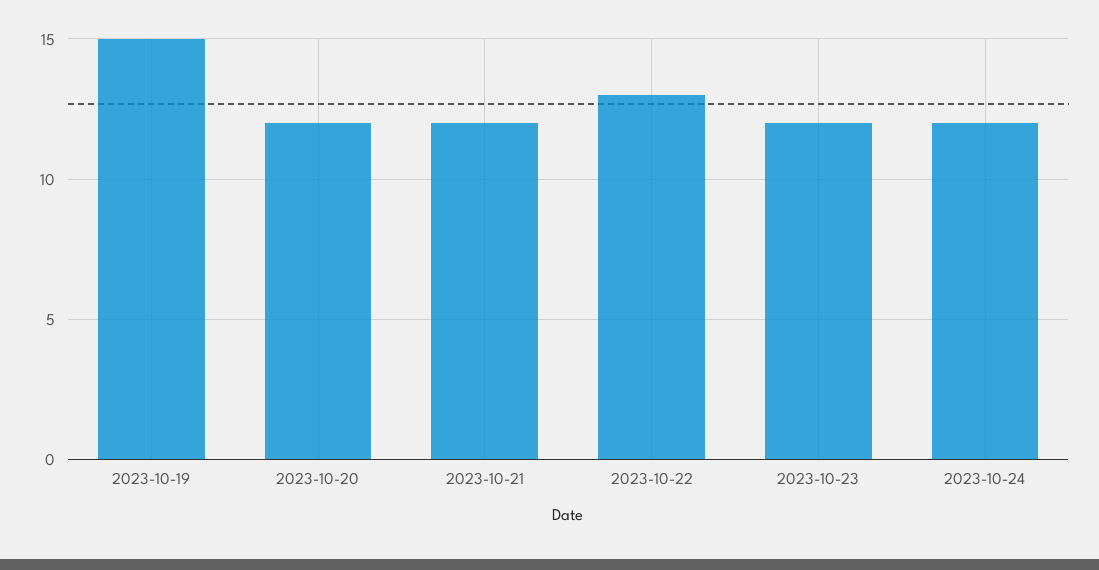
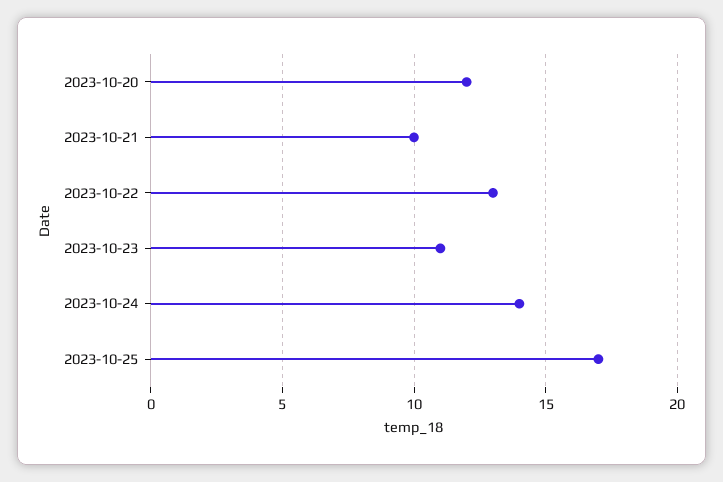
2023-10-19: 15 -> none
2023-10-21: 12 -> 10
2023-10-23: 12 -> 11
2023-10-24: 12 -> 14
2023-10-25: none -> 17

